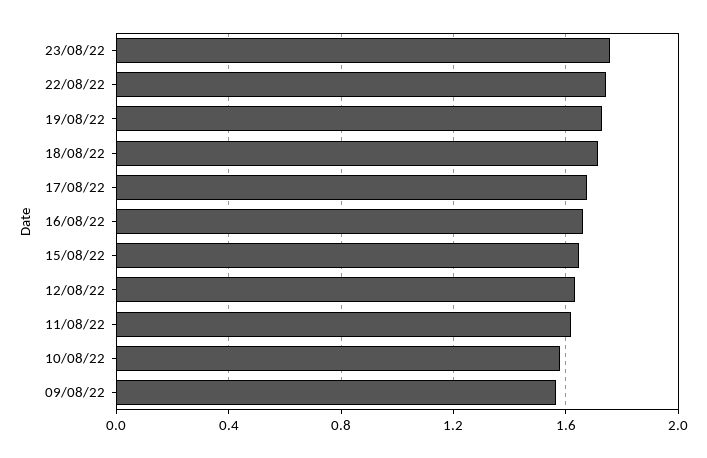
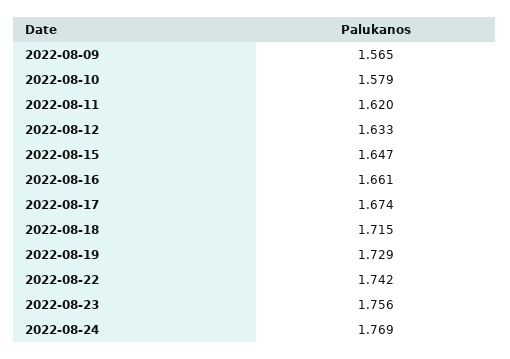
2022-08-24: none -> 1.769

